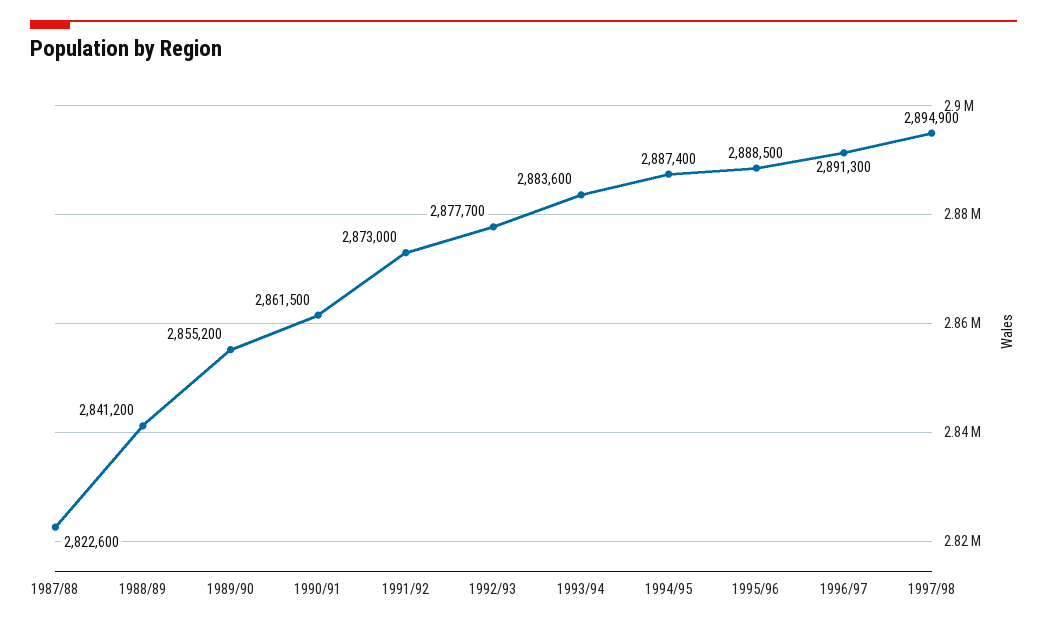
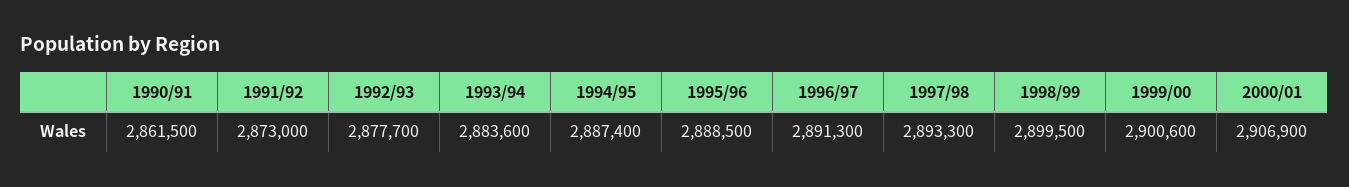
1987/88: 2822600 -> none
1988/89: 2841200 -> none
1989/90: 2855200 -> none
1997/98: 2894900 -> 2893300
1998/99: none -> 2899500
1999/00: none -> 2900600
2000/01: none -> 2906900

